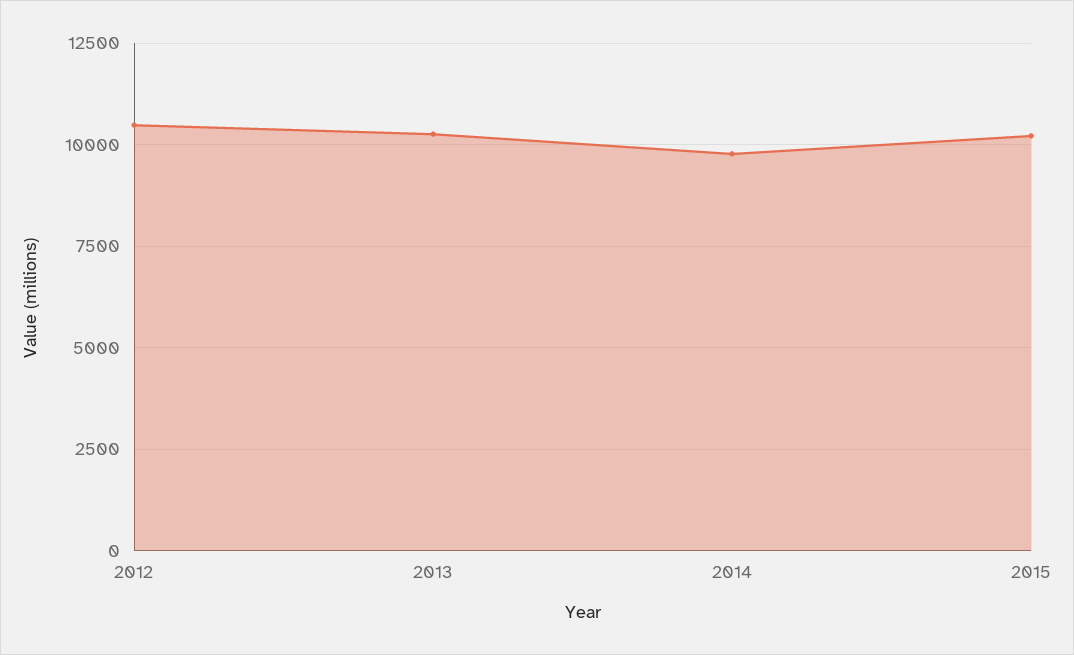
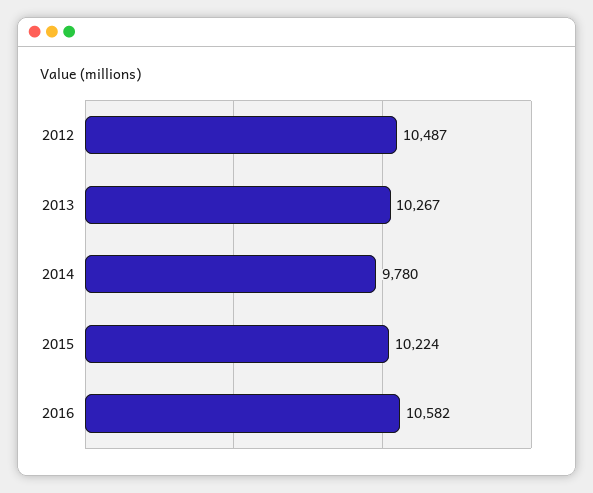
2016: none -> 10582

